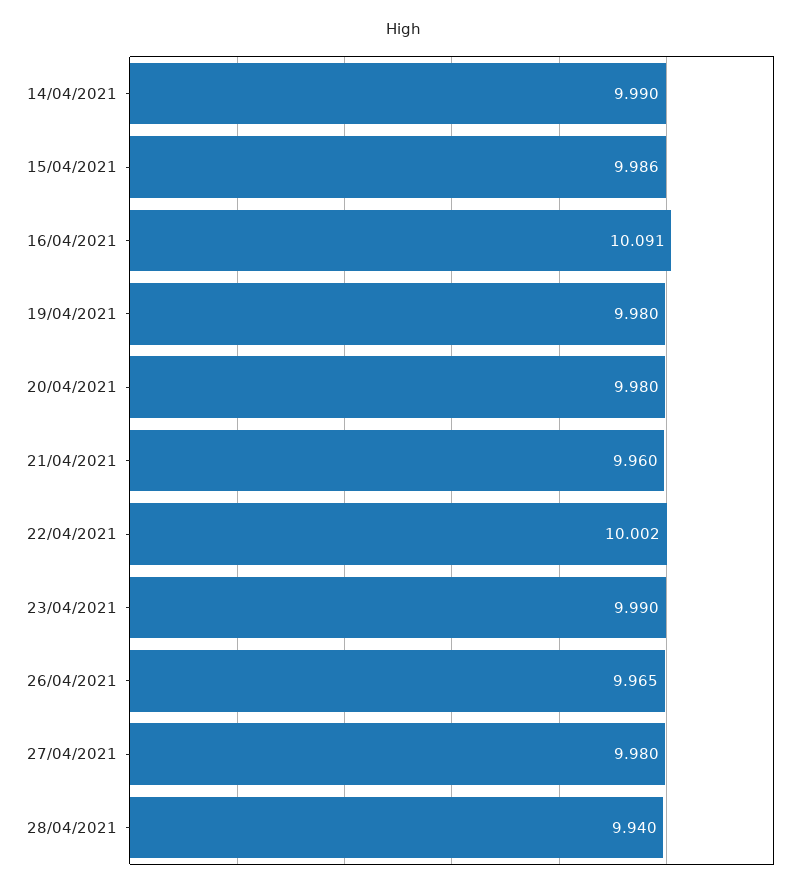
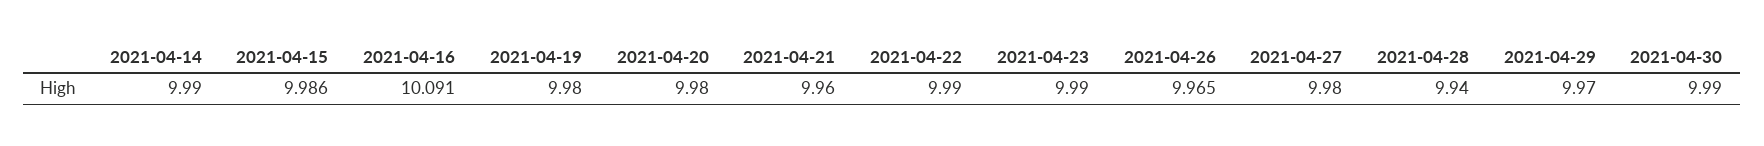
22/04/2021: 10.002 -> 9.99
2021-04-29: none -> 9.97
2021-04-30: none -> 9.99

